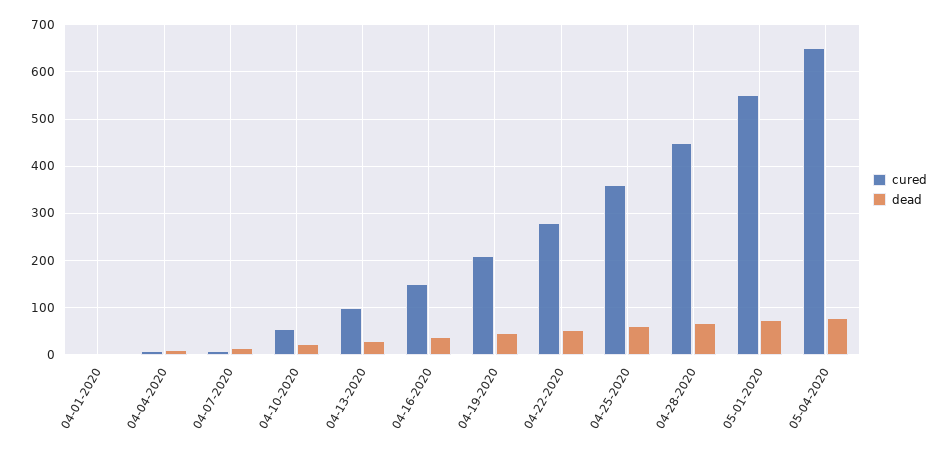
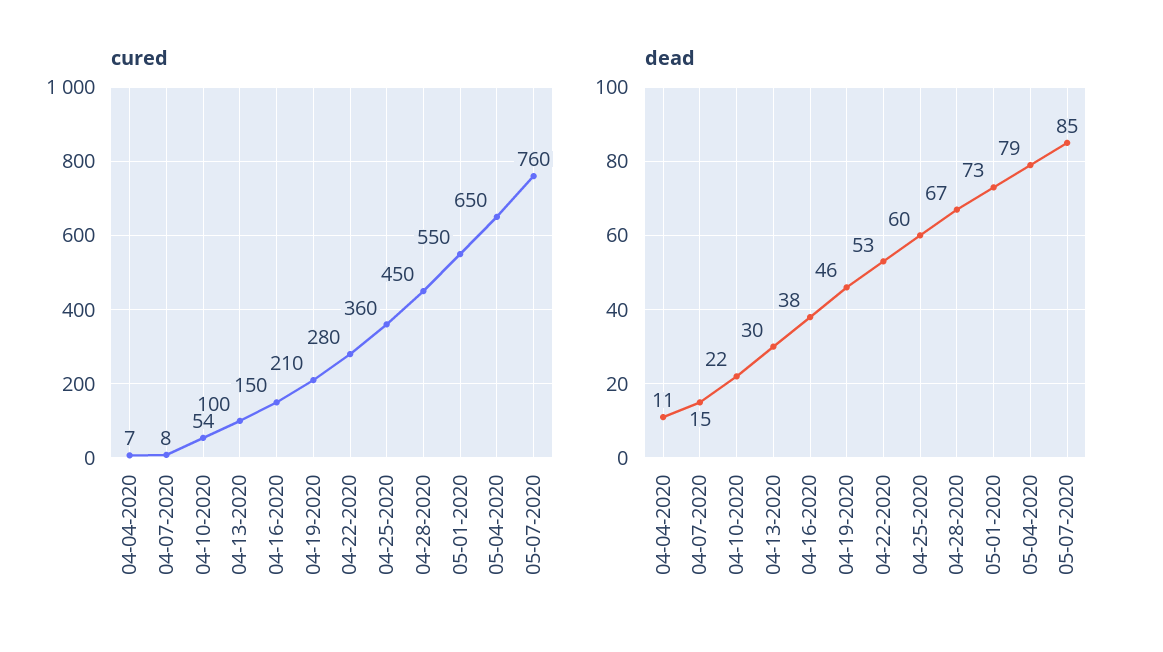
cured, 04-01-2020: 0 -> none
dead, 04-01-2020: 0 -> none
cured, 05-07-2020: none -> 760
dead, 05-07-2020: none -> 85

